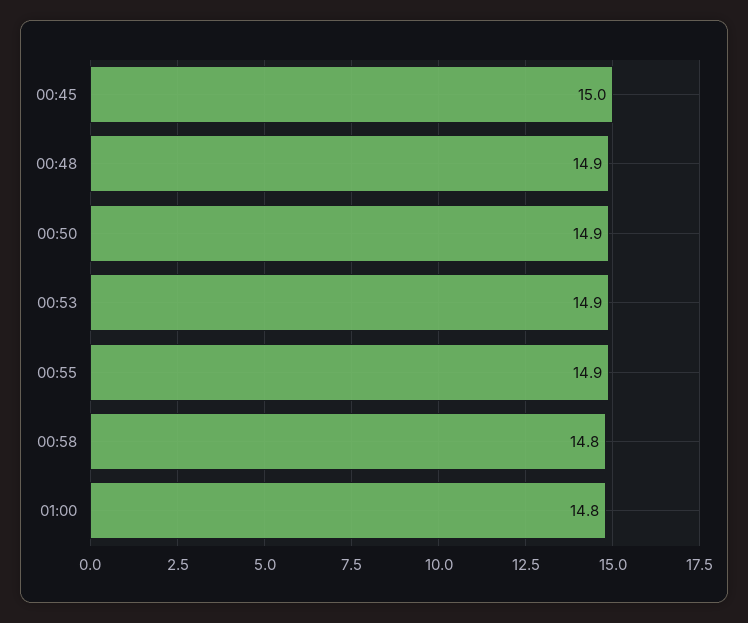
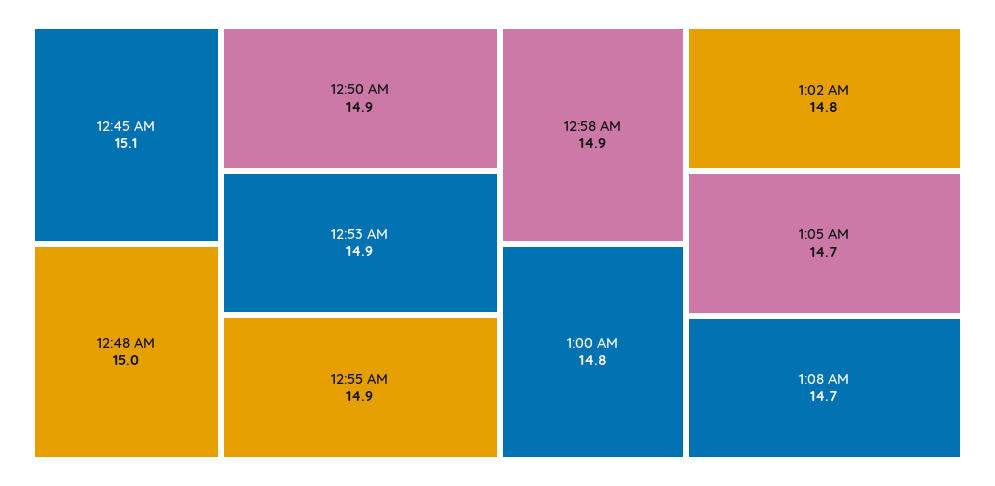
00:45: 15 -> 15.1
00:48: 14.9 -> 15
00:58: 14.8 -> 14.9
1:02 AM: none -> 14.8
1:05 AM: none -> 14.7
1:08 AM: none -> 14.7

